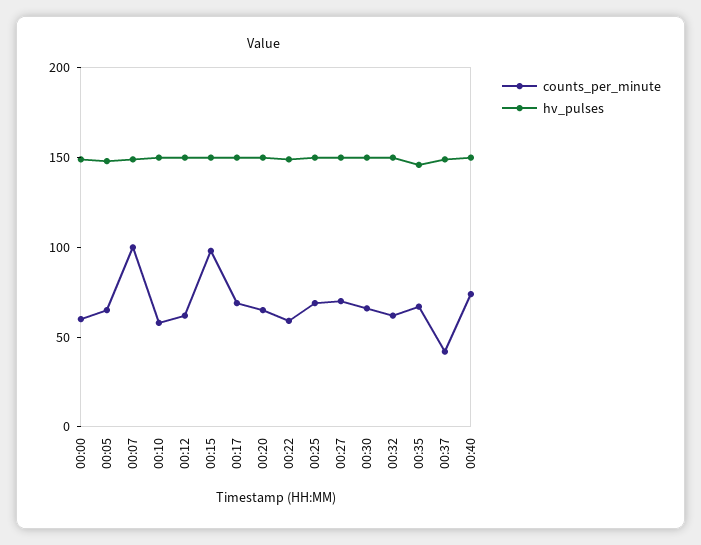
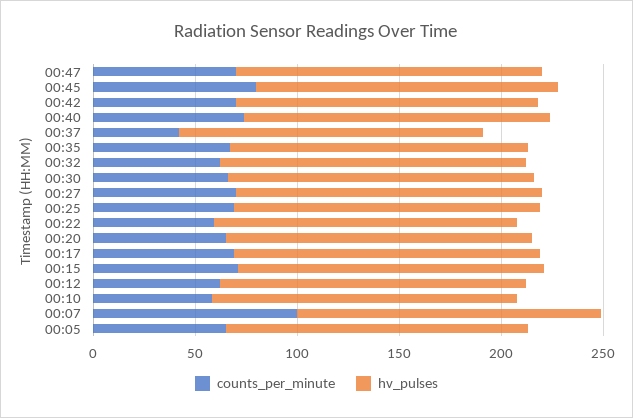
counts_per_minute, 00:00: 60 -> none
hv_pulses, 00:00: 150 -> none
counts_per_minute, 00:15: 100 -> 70
counts_per_minute, 00:47: none -> 70
hv_pulses, 00:47: none -> 150
counts_per_minute, 00:45: none -> 80
hv_pulses, 00:45: none -> 150
counts_per_minute, 00:42: none -> 70
hv_pulses, 00:42: none -> 150

